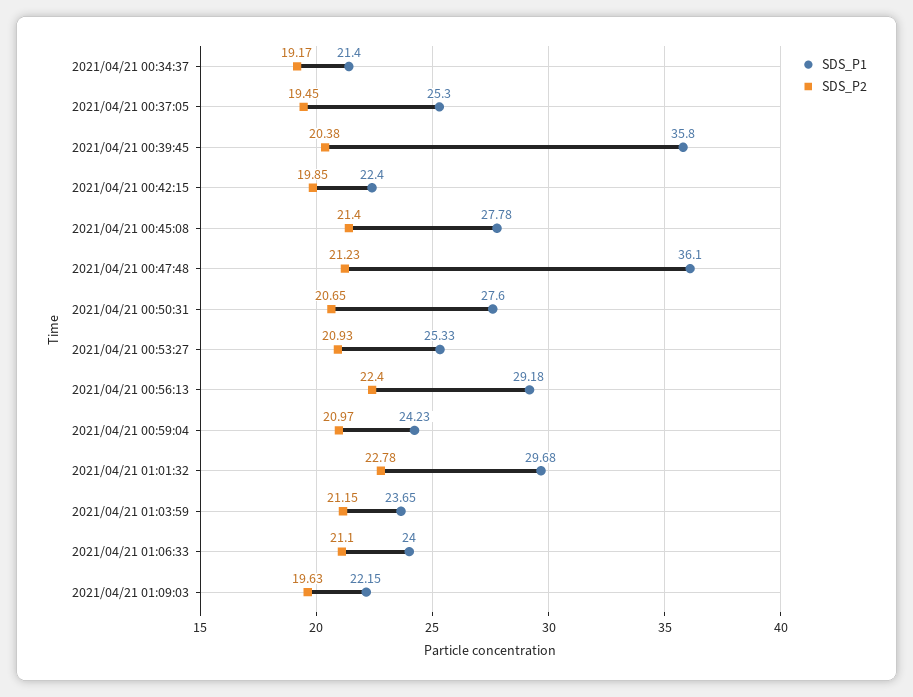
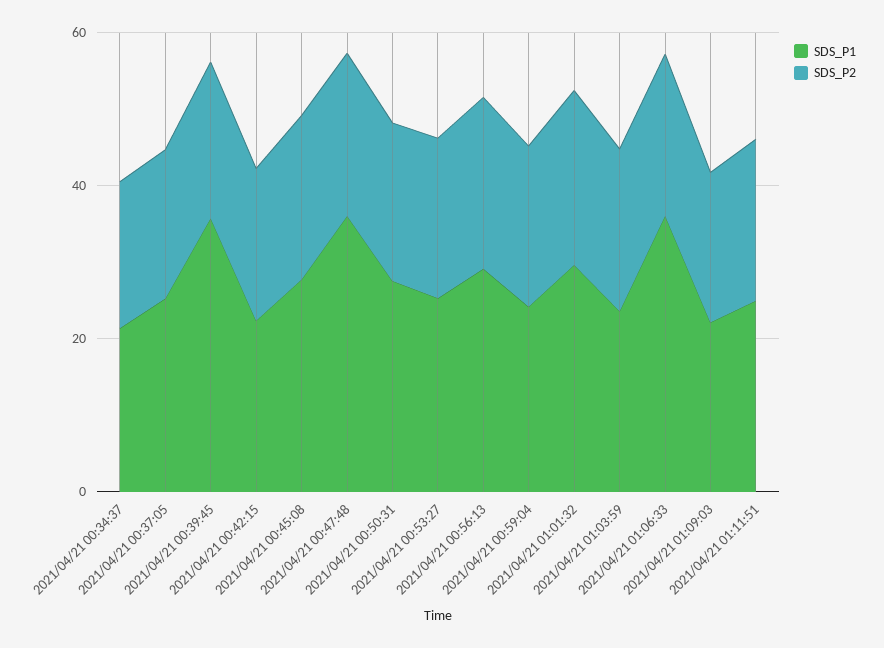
SDS_P1, 2021/04/21 01:06:33: 24 -> 35
SDS_P1, 2021/04/21 01:11:51: none -> 25
SDS_P2, 2021/04/21 01:11:51: none -> 20

